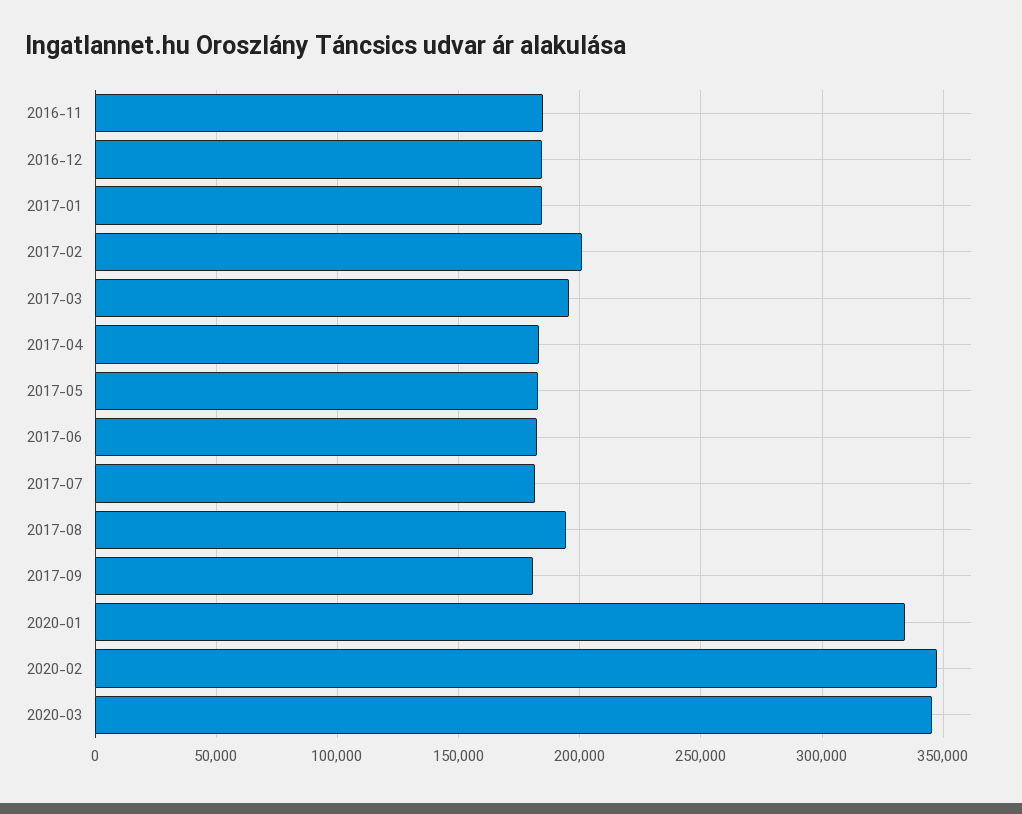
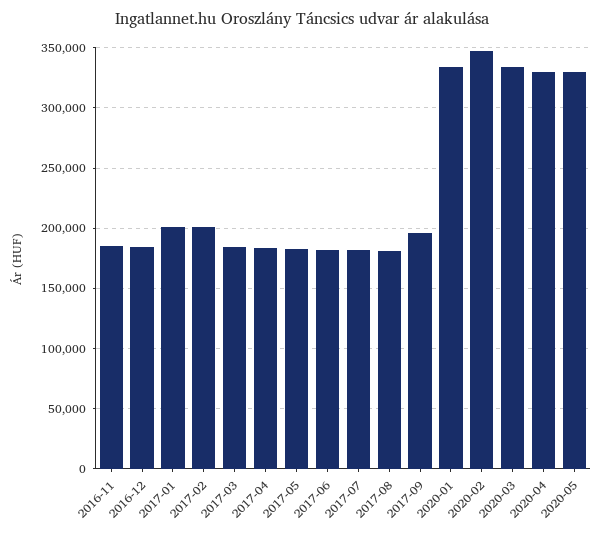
2017-01: 185000 -> 200000
2017-03: 195000 -> 185000
2017-08: 195000 -> 180000
2017-09: 180000 -> 195000
2020-03: 345000 -> 335000
2020-04: none -> 330000
2020-05: none -> 330000

